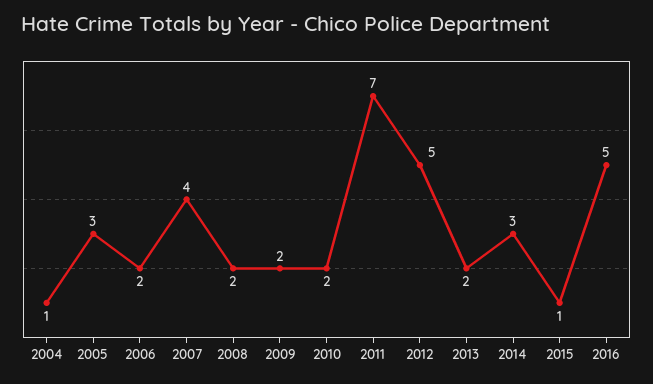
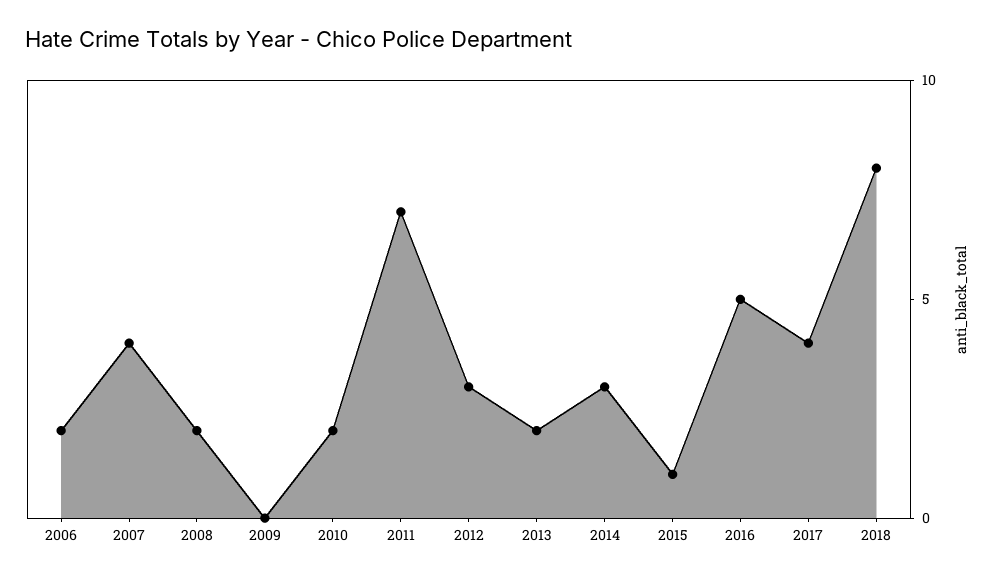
2004: 1 -> none
2005: 3 -> none
2009: 2 -> 0
2012: 5 -> 3
2017: none -> 4
2018: none -> 8

